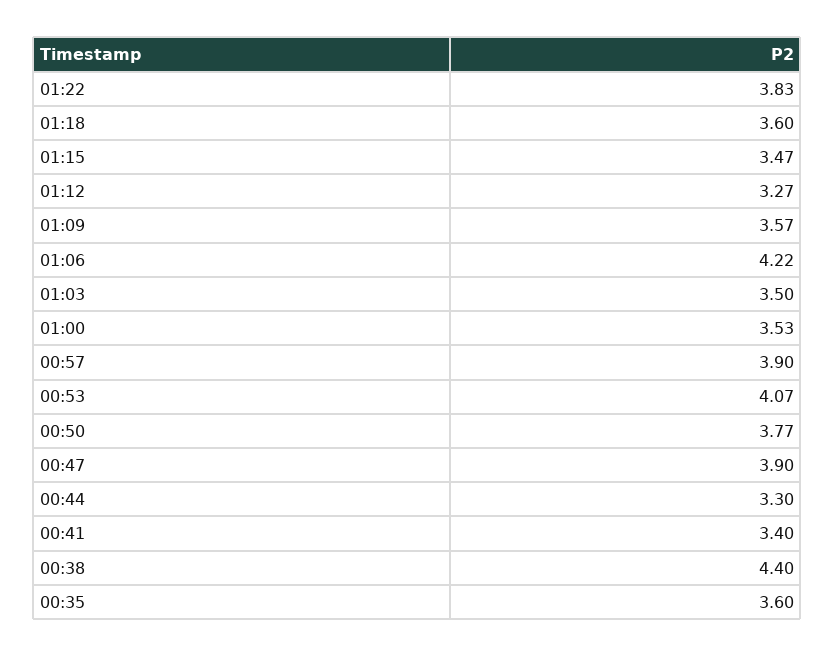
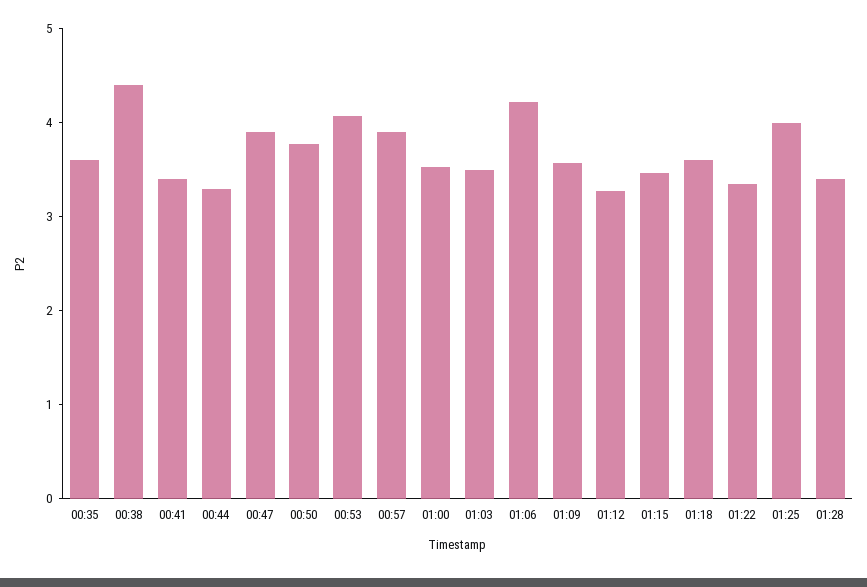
01:22: 3.83 -> 3.4
01:25: none -> 4
01:28: none -> 3.4

